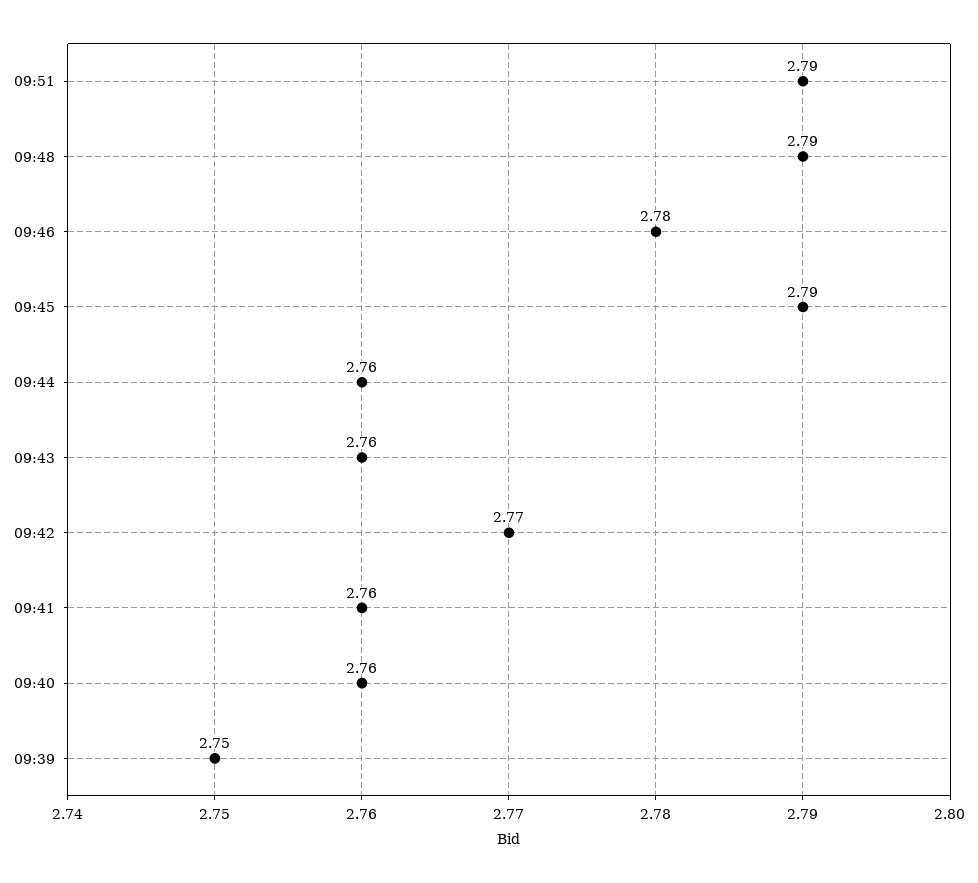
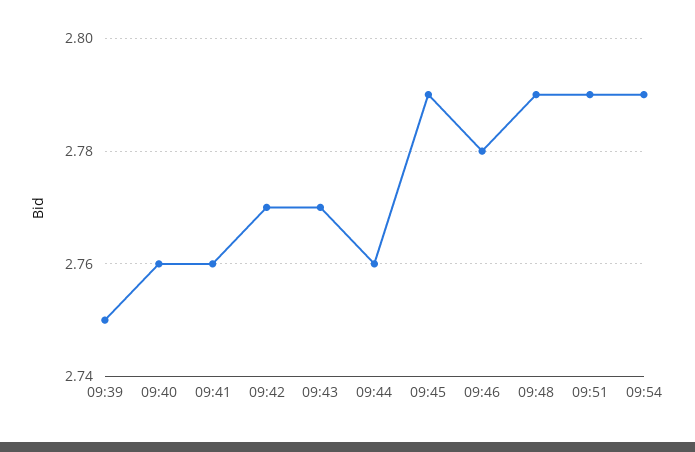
09:43: 2.76 -> 2.77
09:54: none -> 2.79

